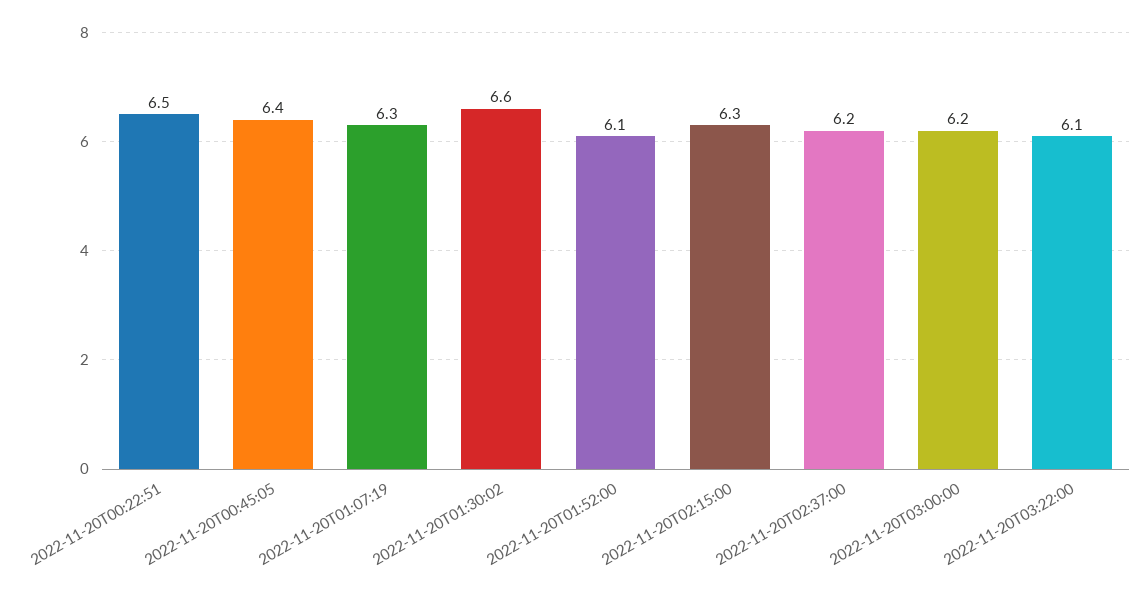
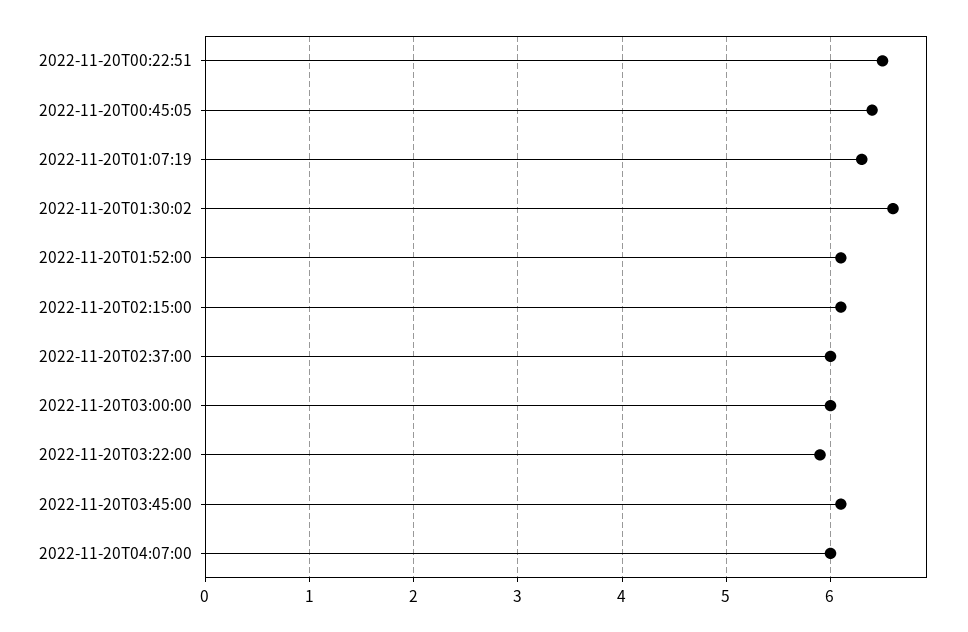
2022-11-20T02:15:00: 6.3 -> 6.1
2022-11-20T02:37:00: 6.2 -> 6
2022-11-20T03:00:00: 6.2 -> 6
2022-11-20T03:22:00: 6.1 -> 5.9
2022-11-20T03:45:00: none -> 6.1
2022-11-20T04:07:00: none -> 6

